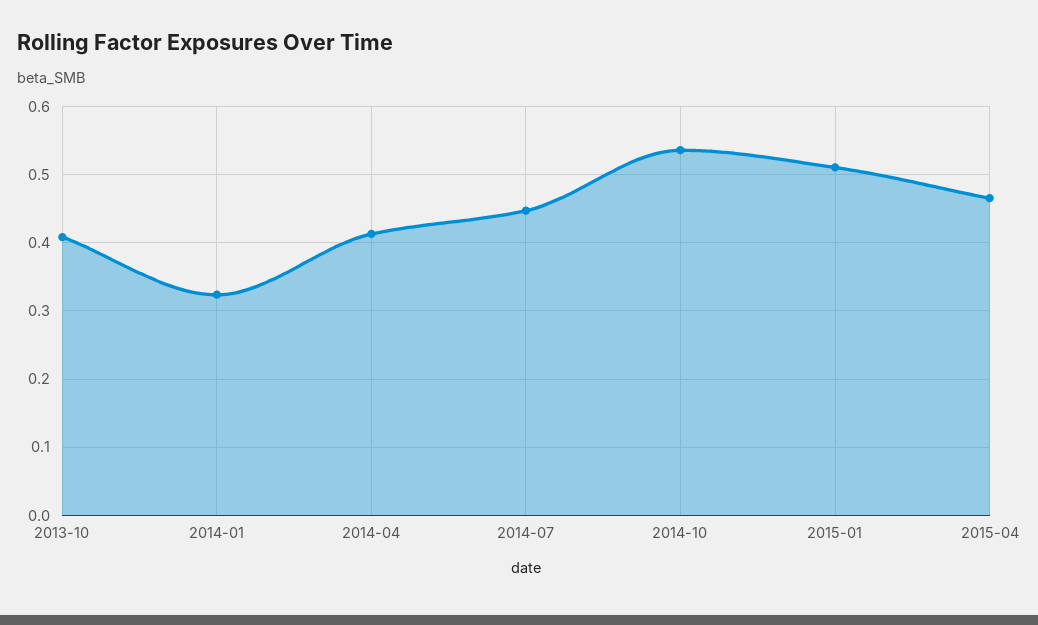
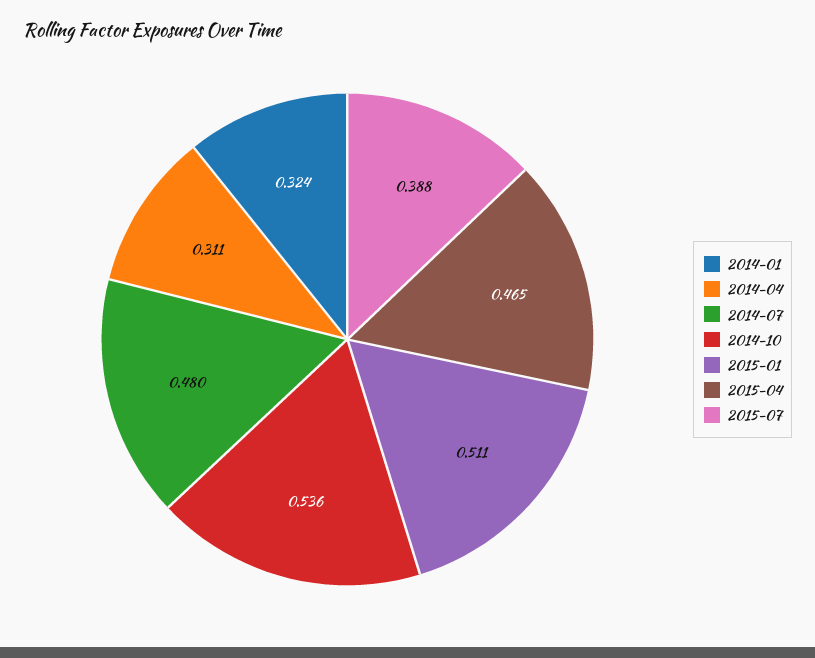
2013-10: 0.41 -> none
2014-04: 0.41 -> 0.311
2014-07: 0.45 -> 0.48
2015-07: none -> 0.388

